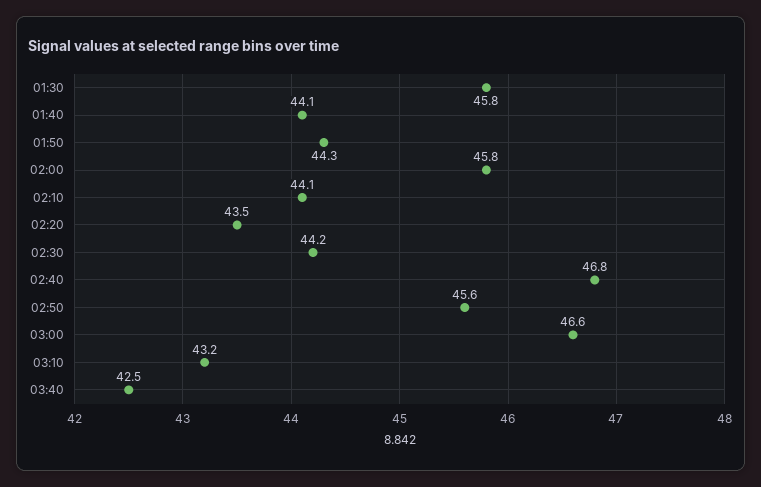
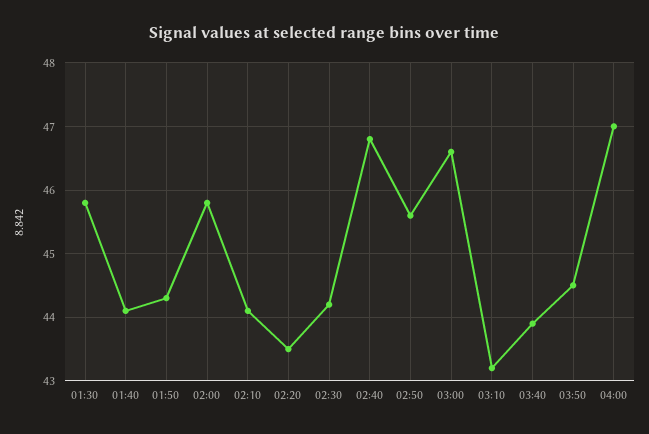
03:40: 42.5 -> 43.9
03:50: none -> 44.5
04:00: none -> 47

